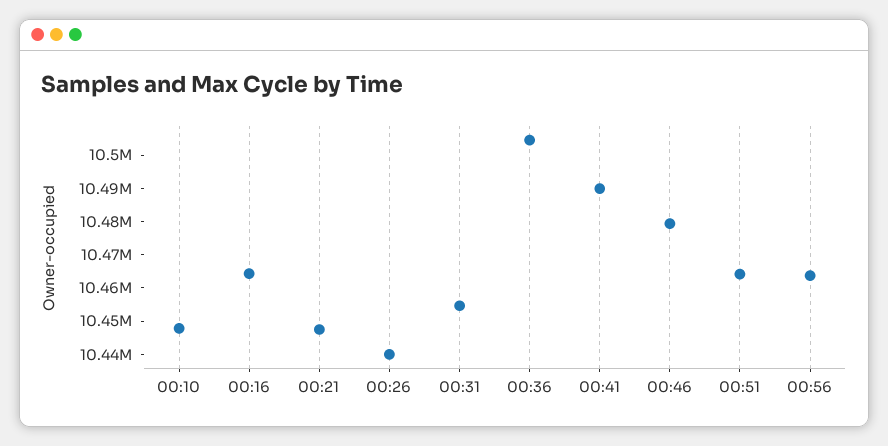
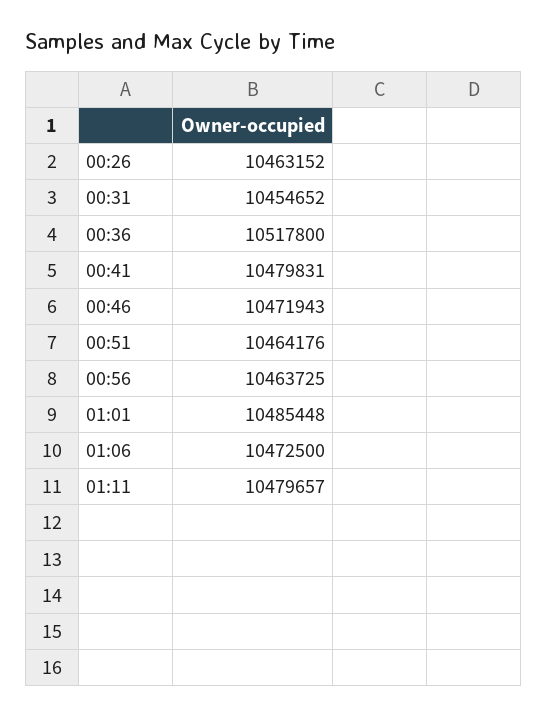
00:10: 10447500 -> none
00:16: 10465000 -> none
00:21: 10447500 -> none
00:26: 10440000 -> 10463152
00:36: 10505000 -> 10517800
00:41: 10490000 -> 10479831
00:46: 10480000 -> 10471943
01:01: none -> 10485448
01:06: none -> 10472500
01:11: none -> 10479657

